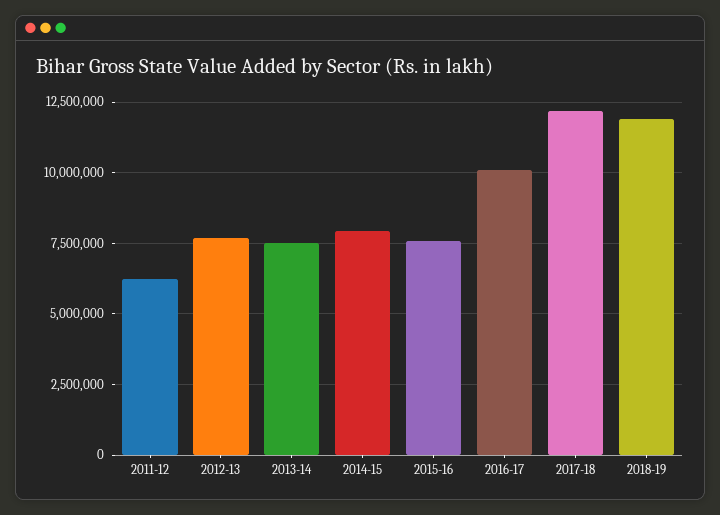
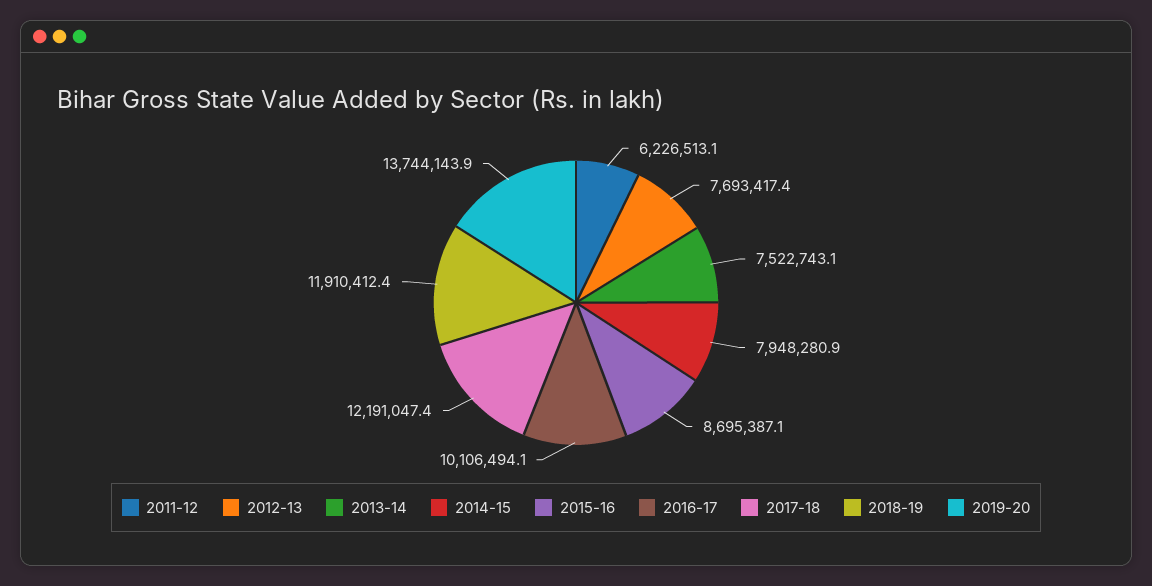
2015-16: 7500000 -> 8695387.1
2019-20: none -> 13744143.9

